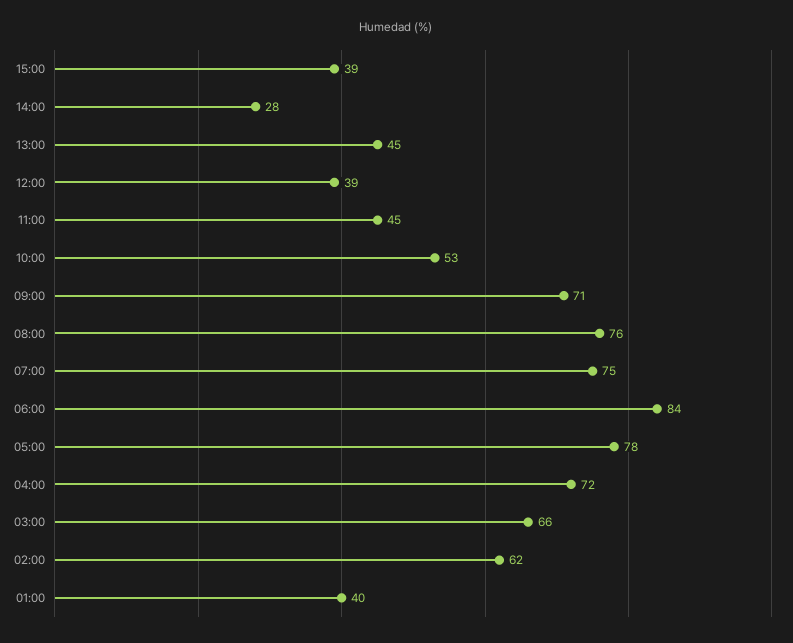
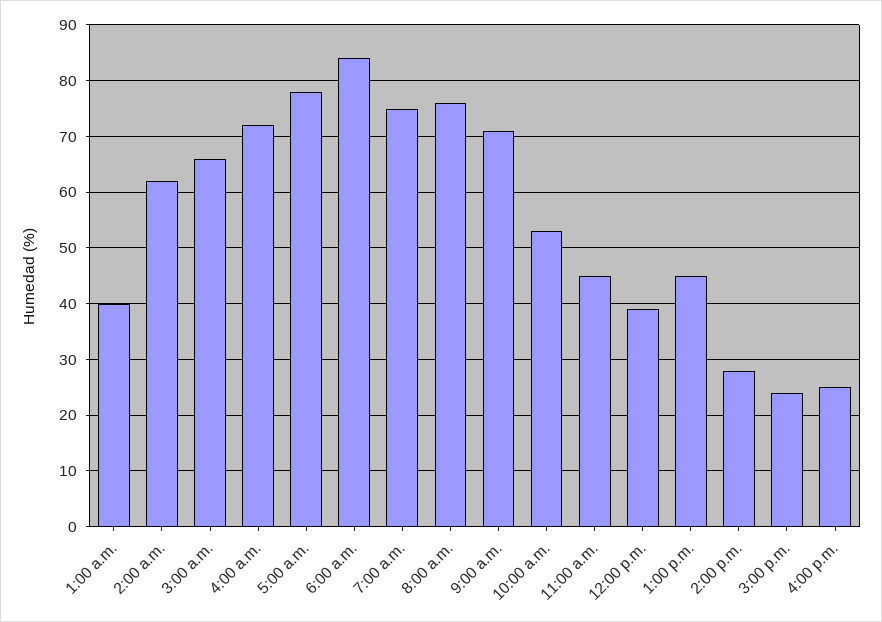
15:00: 39 -> 25
4:00 p.m.: none -> 25

